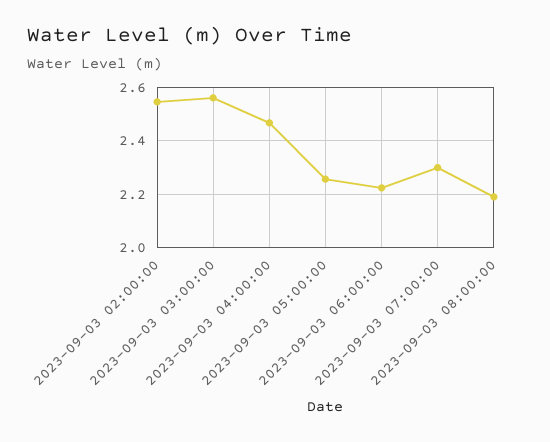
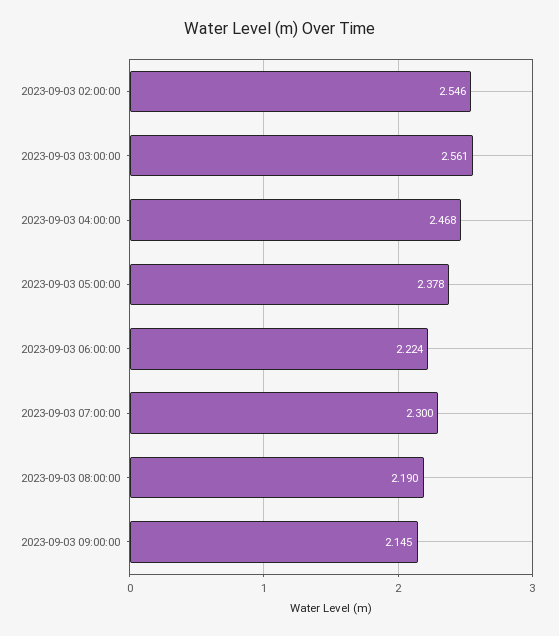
2023-09-03 05:00:00: 2.25 -> 2.378
2023-09-03 09:00:00: none -> 2.145

